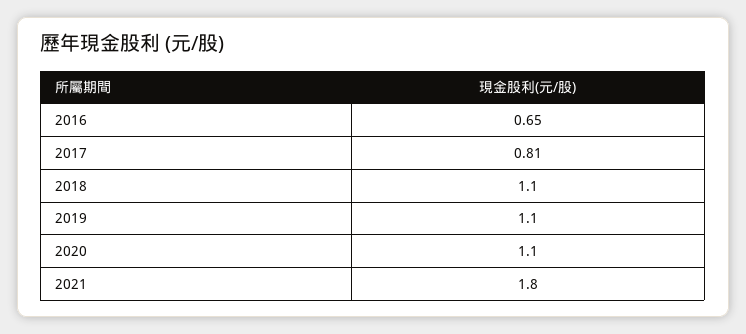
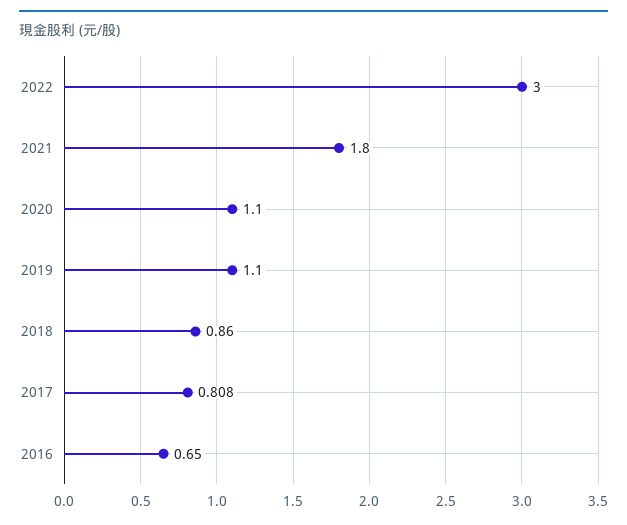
2018: 1.1 -> 0.86
2022: none -> 3

